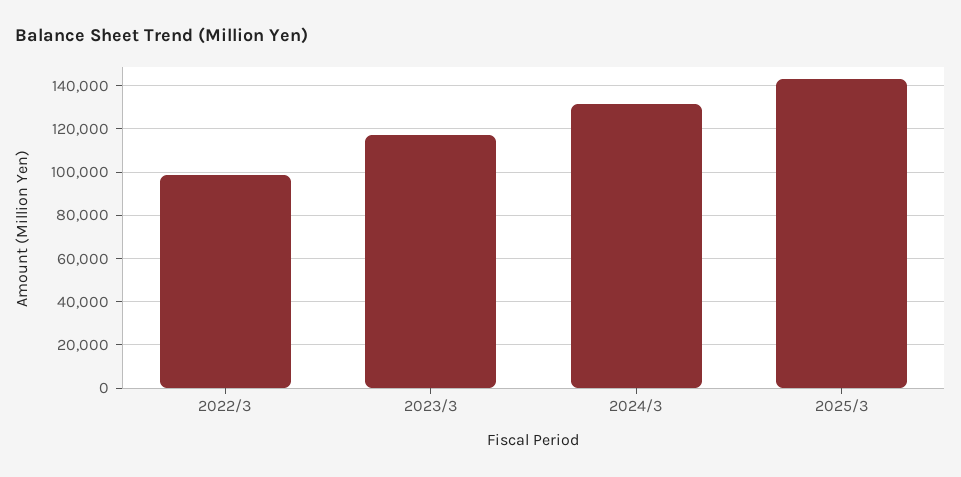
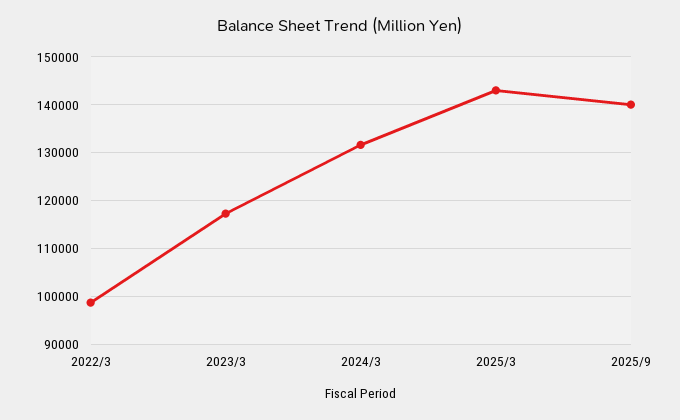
2025/9: none -> 140000

